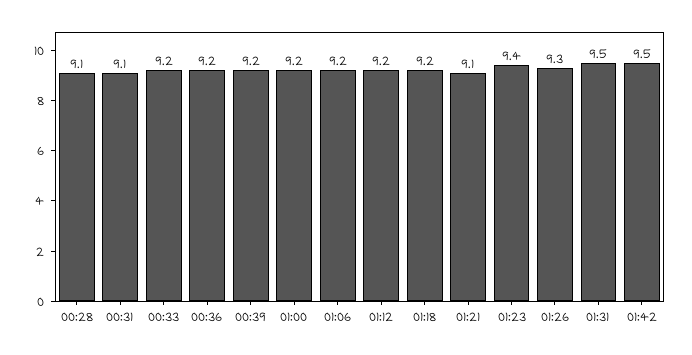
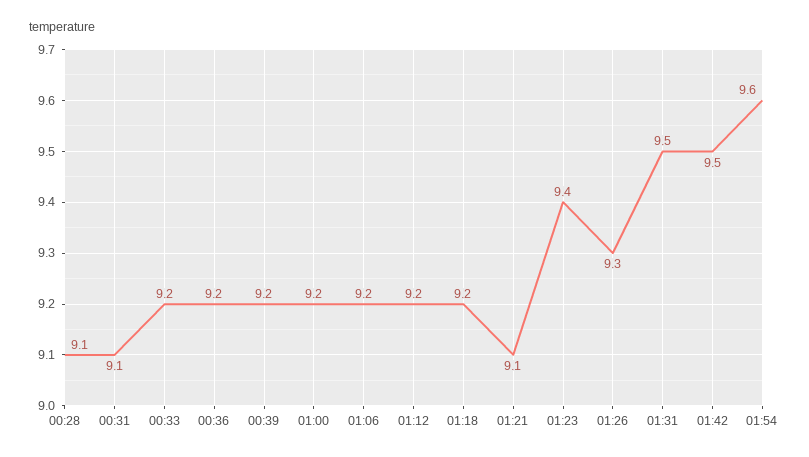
01:54: none -> 9.6

